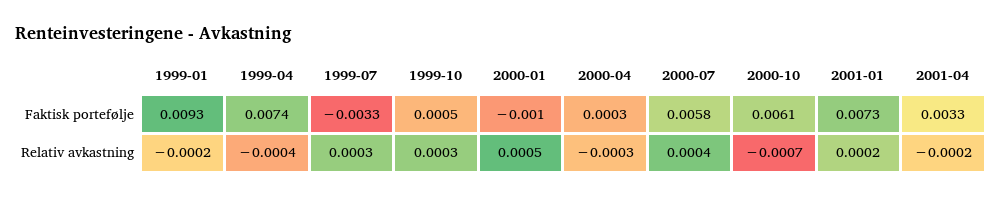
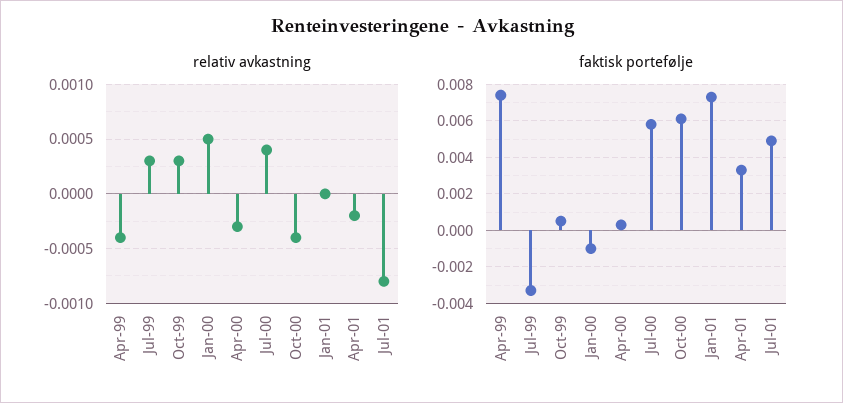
Faktisk portefølje, 1999-01: 0.0093 -> none
Relativ avkastning, 1999-01: -0.0002 -> none
Relativ avkastning, 2000-10: -0.0007 -> -0.0004
Relativ avkastning, 2001-01: 0.0002 -> 0
Relativ avkastning, Jul-01: none -> -0.0008
Faktisk portefølje, Jul-01: none -> 0.005

